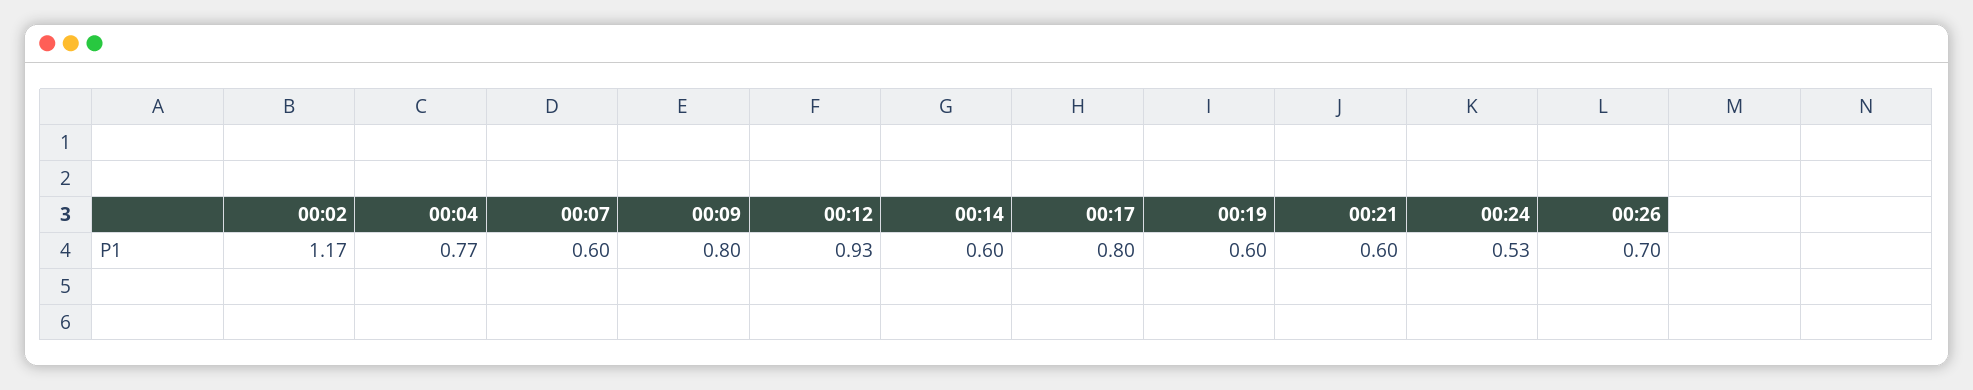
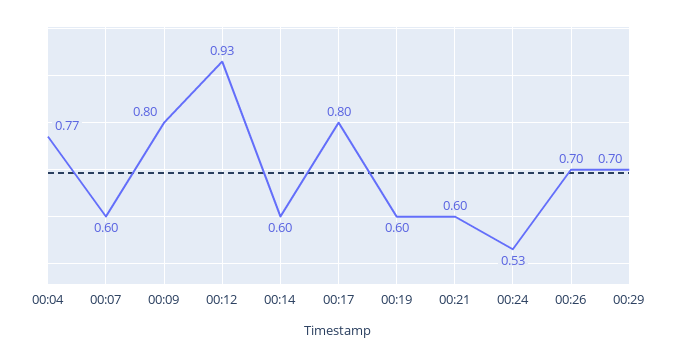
00:02: 1.17 -> none
00:29: none -> 0.7

